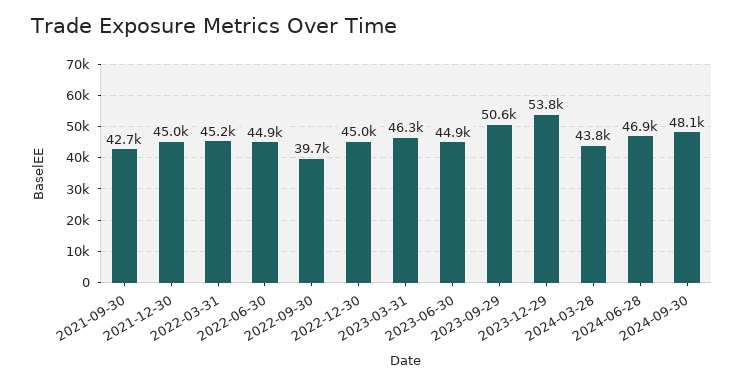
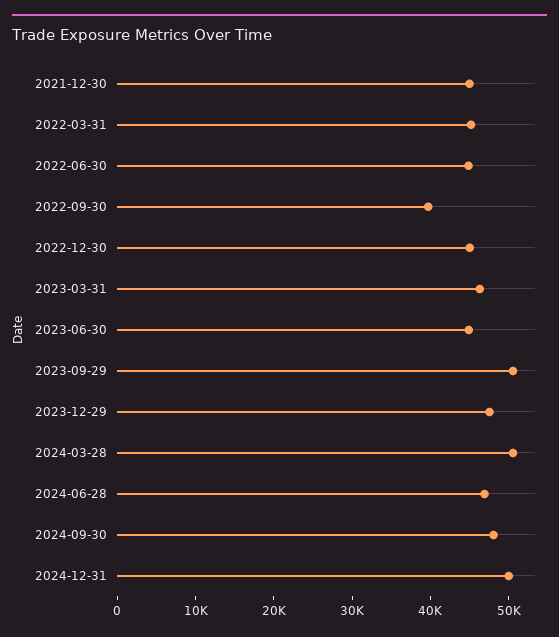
2021-09-30: 42700 -> none
2023-12-29: 53800 -> 48000
2024-03-28: 43800 -> 50000
2024-12-31: none -> 50000

